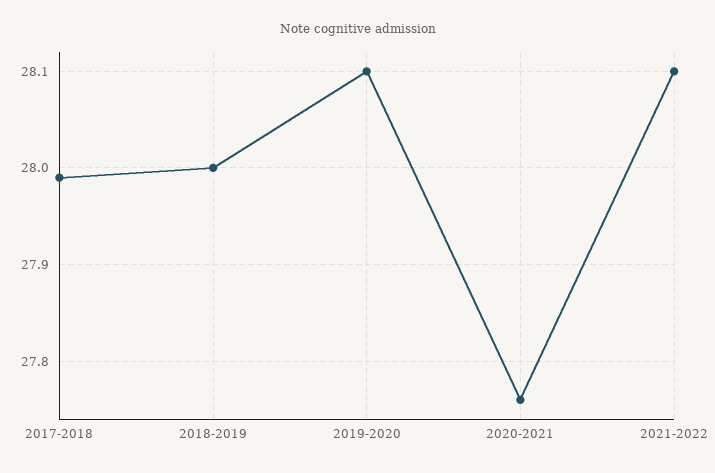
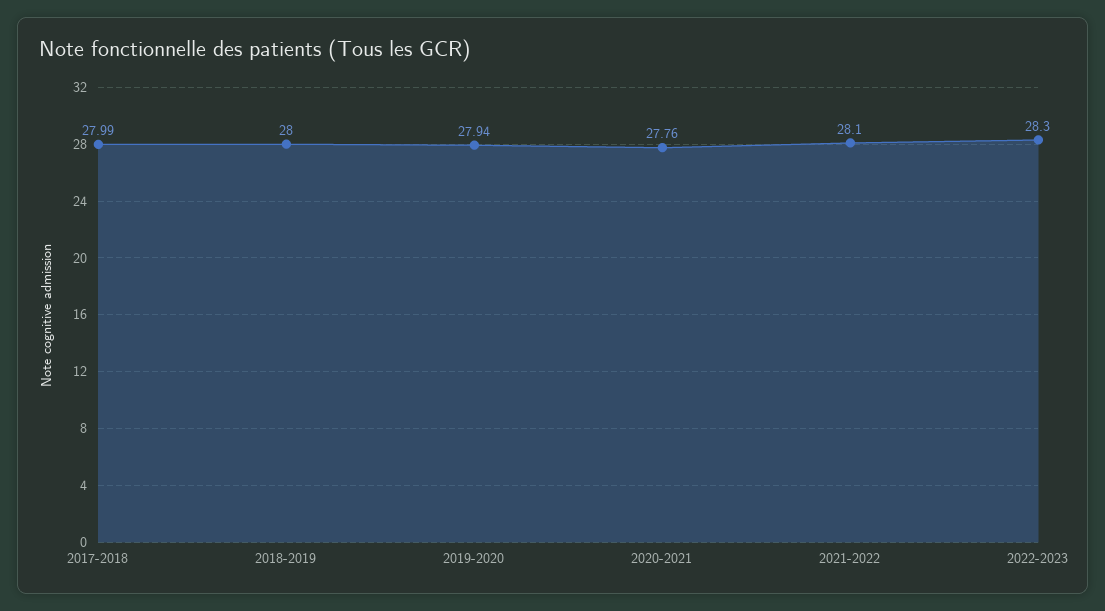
2019-2020: 28.1 -> 27.94
2022-2023: none -> 28.3

